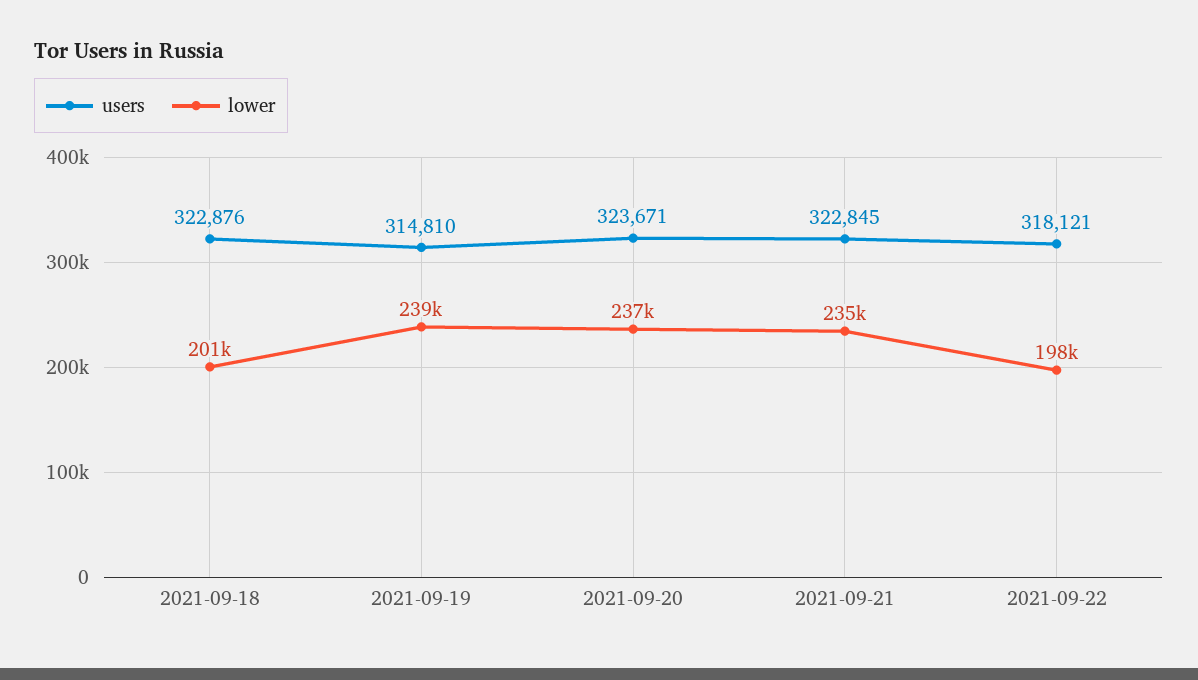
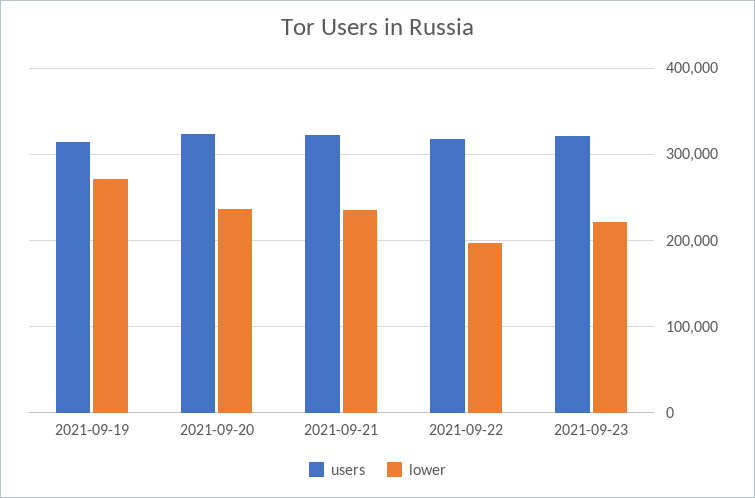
users, 2021-09-18: 322876 -> none
lower, 2021-09-18: 201000 -> none
lower, 2021-09-19: 239000 -> 270000
users, 2021-09-23: none -> 320000
lower, 2021-09-23: none -> 220000

